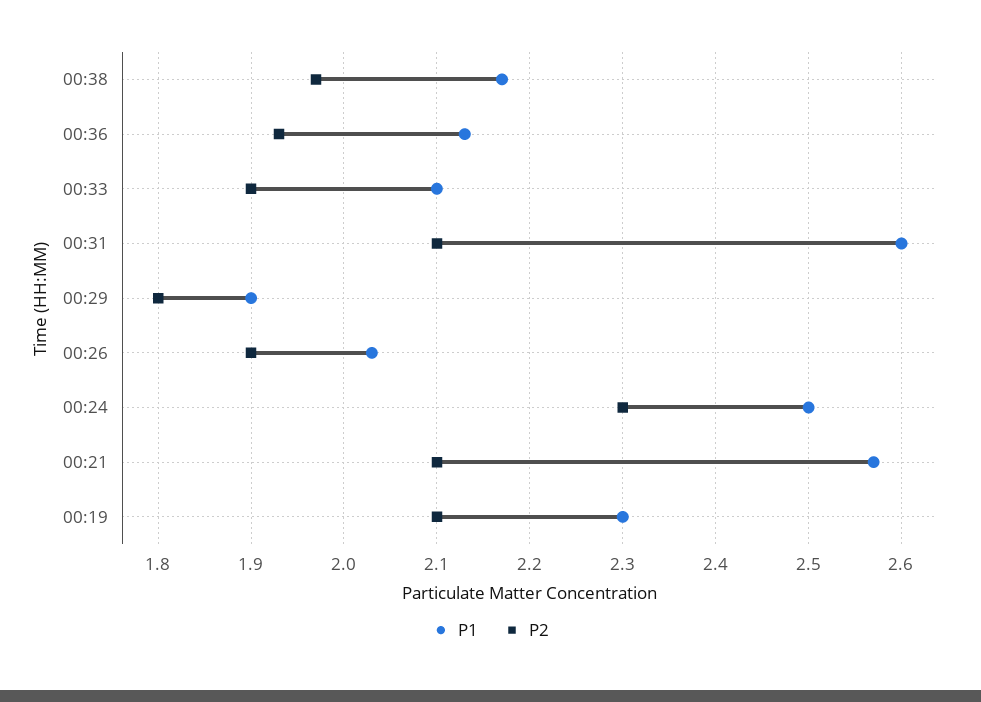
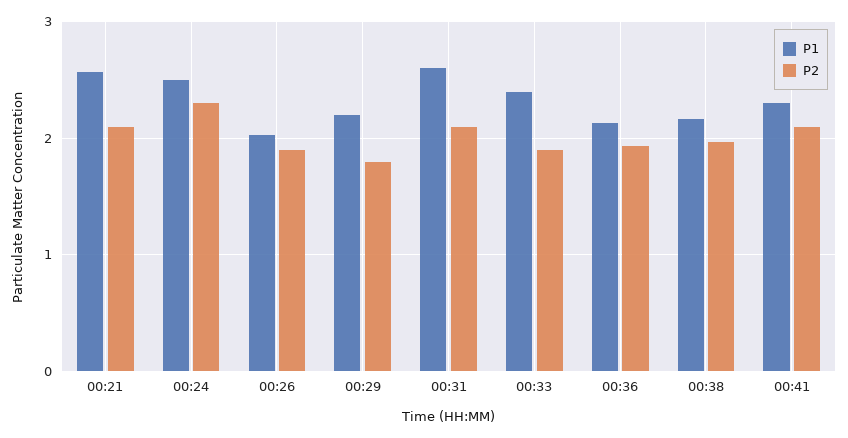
P1, 00:33: 2.1 -> 2.4
P1, 00:29: 1.9 -> 2.2
P1, 00:19: 2.3 -> none
P2, 00:19: 2.1 -> none
P1, 00:41: none -> 2.3
P2, 00:41: none -> 2.1

